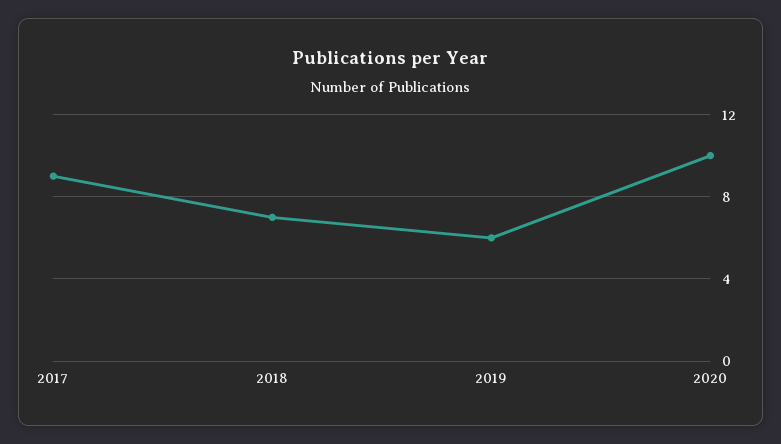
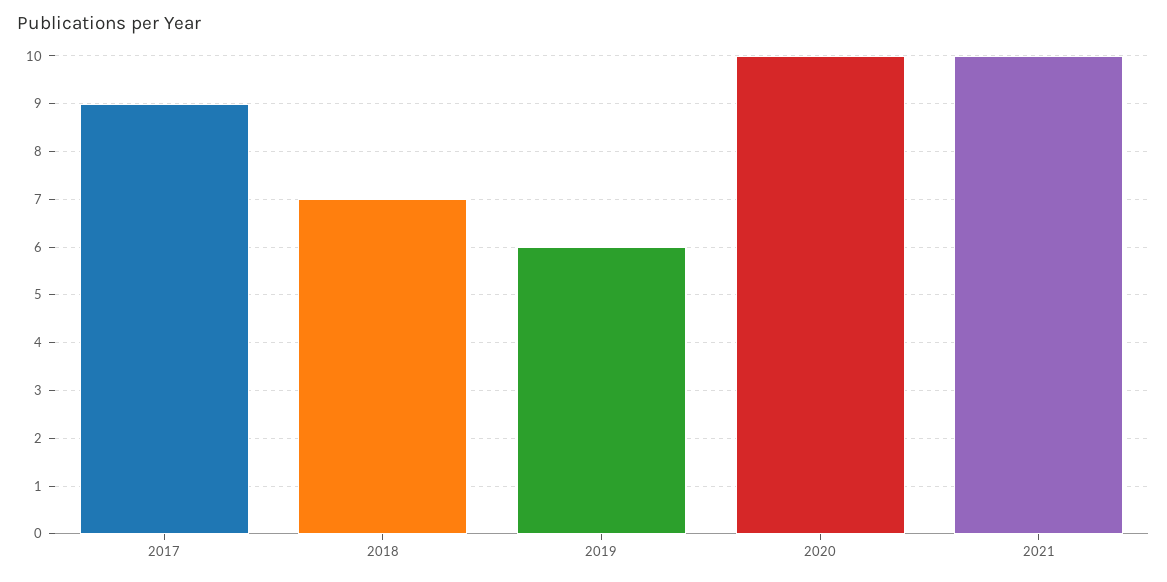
2021: none -> 10

